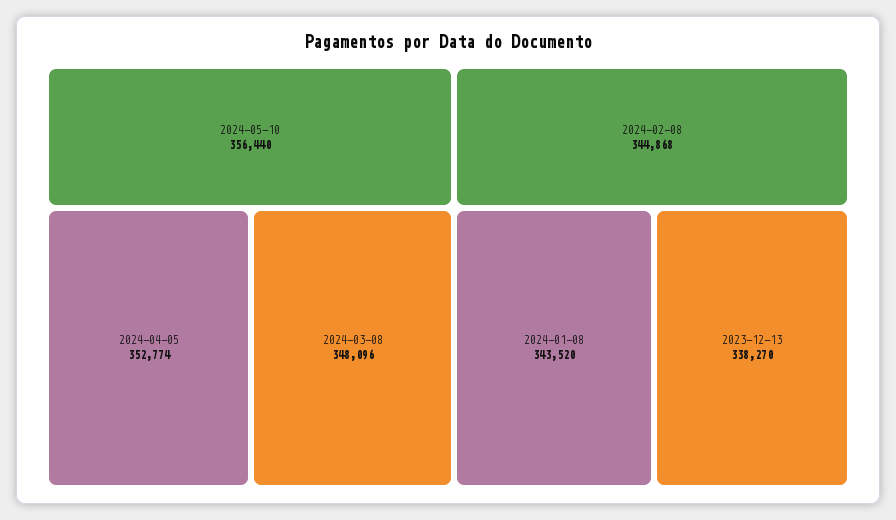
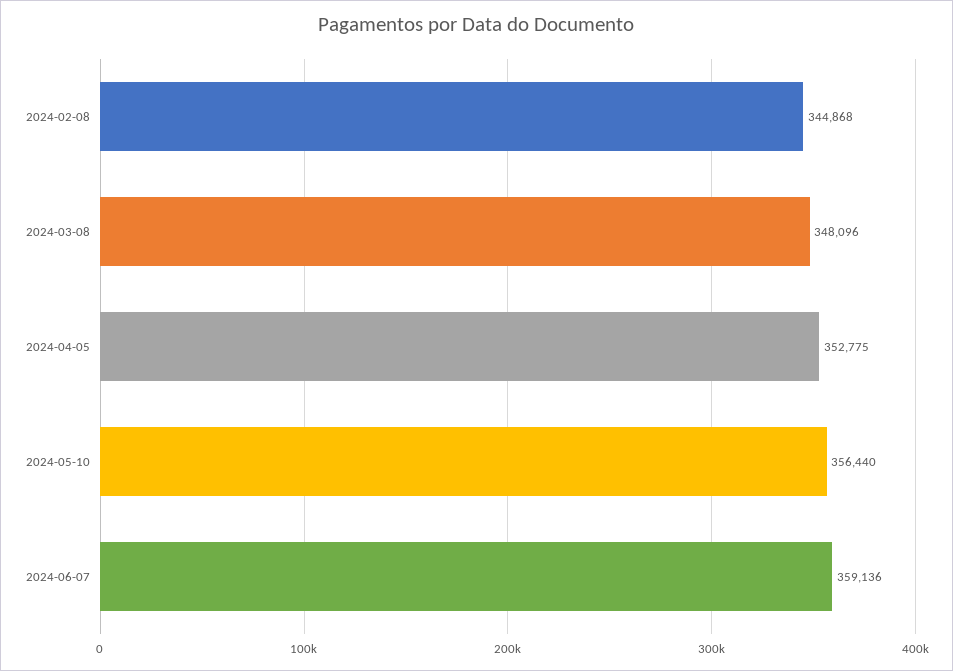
2024-04-05: 352774 -> 352775
2024-01-08: 343520 -> none
2023-12-13: 338270 -> none
2024-06-07: none -> 359136

